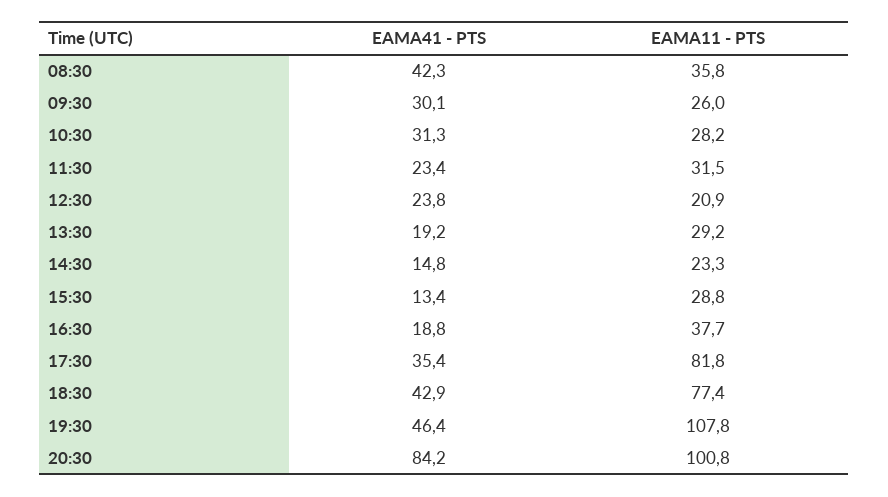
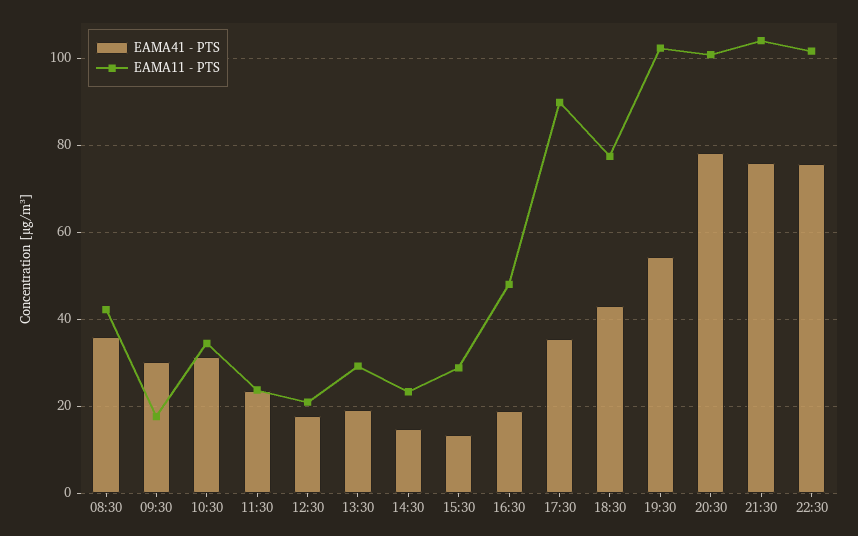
EAMA41 - PTS, 08:30: 42.3 -> 36
EAMA11 - PTS, 08:30: 35.8 -> 42
EAMA11 - PTS, 09:30: 26 -> 18
EAMA11 - PTS, 10:30: 28.2 -> 34
EAMA11 - PTS, 11:30: 31.5 -> 24
EAMA41 - PTS, 12:30: 23.8 -> 18
EAMA11 - PTS, 16:30: 37.7 -> 48
EAMA11 - PTS, 17:30: 81.8 -> 90
EAMA41 - PTS, 19:30: 46.4 -> 54
EAMA11 - PTS, 19:30: 107.8 -> 102
EAMA41 - PTS, 20:30: 84.2 -> 78
EAMA41 - PTS, 21:30: none -> 76
EAMA11 - PTS, 21:30: none -> 104
EAMA41 - PTS, 22:30: none -> 76
EAMA11 - PTS, 22:30: none -> 102

